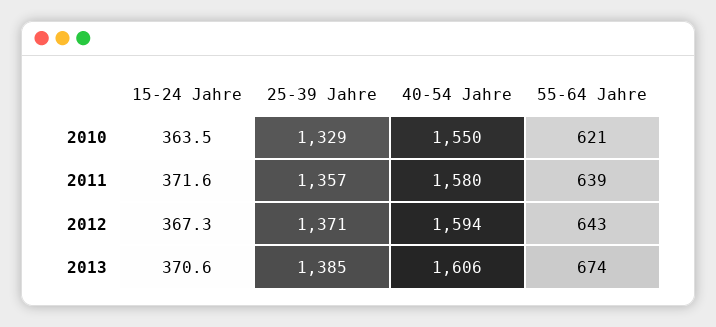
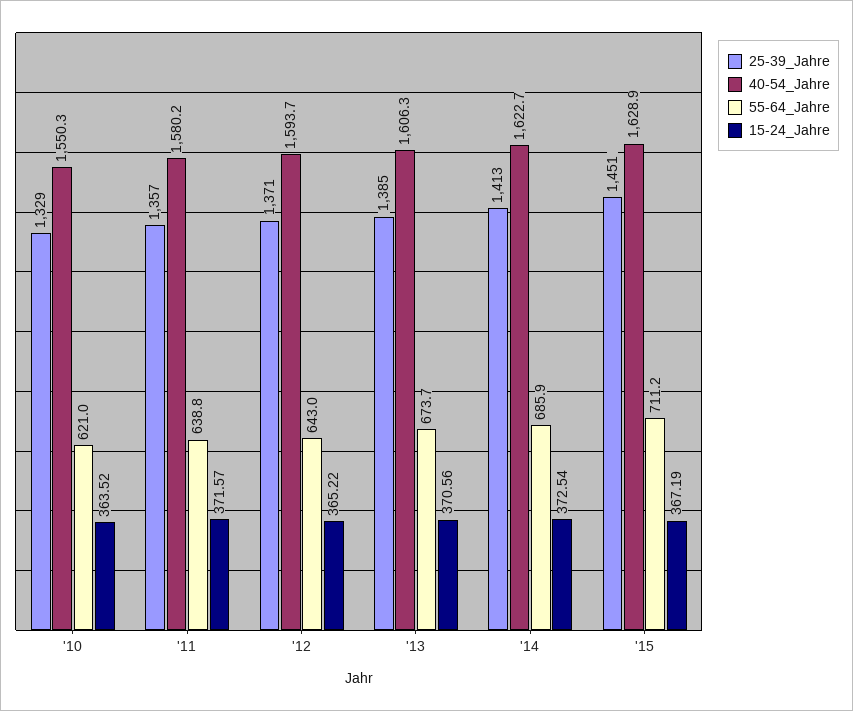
15-24 Jahre, 2012: 367.3 -> 365.22
25-39 Jahre, '14: none -> 1413
40-54 Jahre, '14: none -> 1622.7
55-64 Jahre, '14: none -> 685.9
15-24 Jahre, '14: none -> 372.54
25-39 Jahre, '15: none -> 1451
40-54 Jahre, '15: none -> 1628.9
55-64 Jahre, '15: none -> 711.2
15-24 Jahre, '15: none -> 367.19

